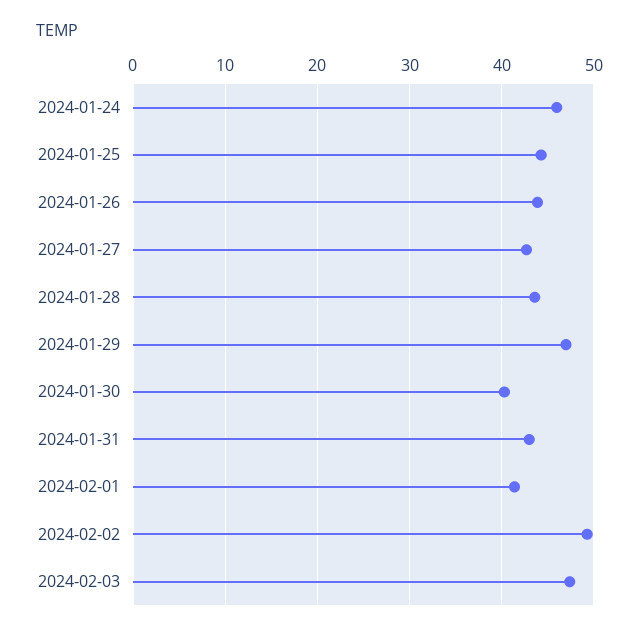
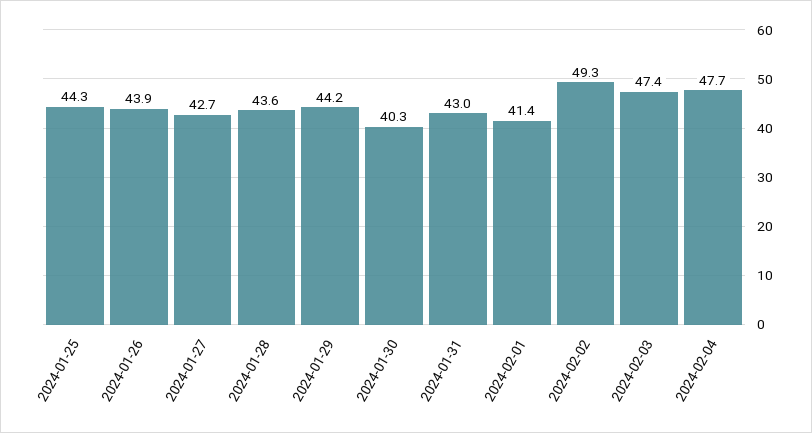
2024-01-24: 46 -> none
2024-01-29: 47 -> 44.2
2024-02-04: none -> 47.7

